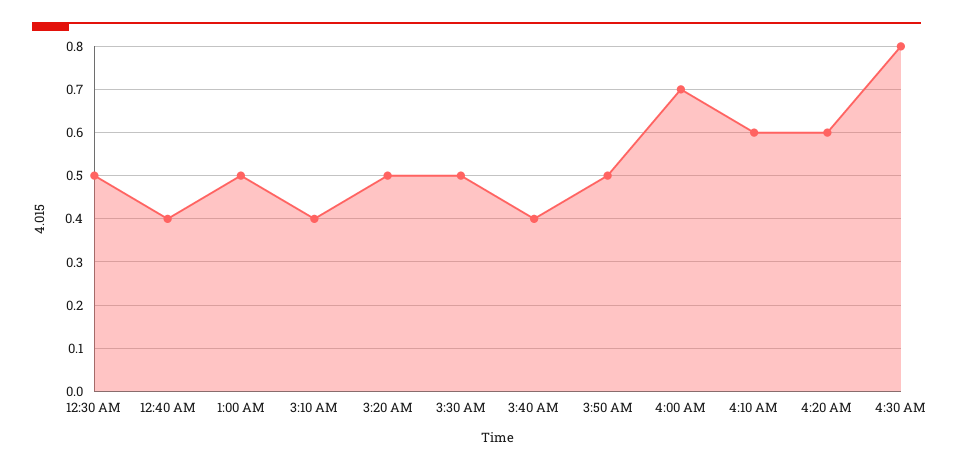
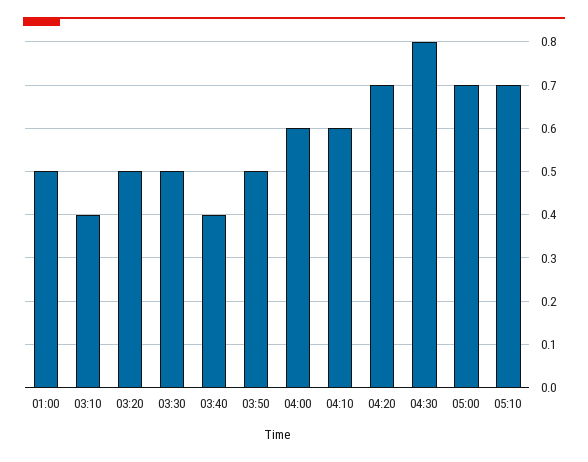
12:30 AM: 0.5 -> none
12:40 AM: 0.4 -> none
4:00 AM: 0.7 -> 0.6
4:20 AM: 0.6 -> 0.7
05:00: none -> 0.7
05:10: none -> 0.7

